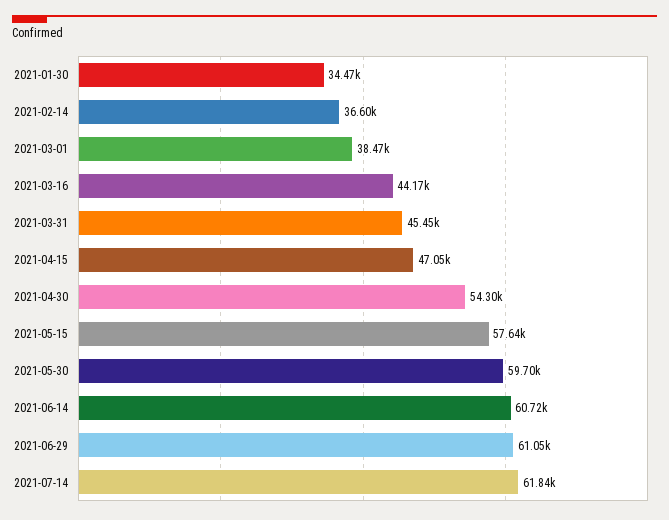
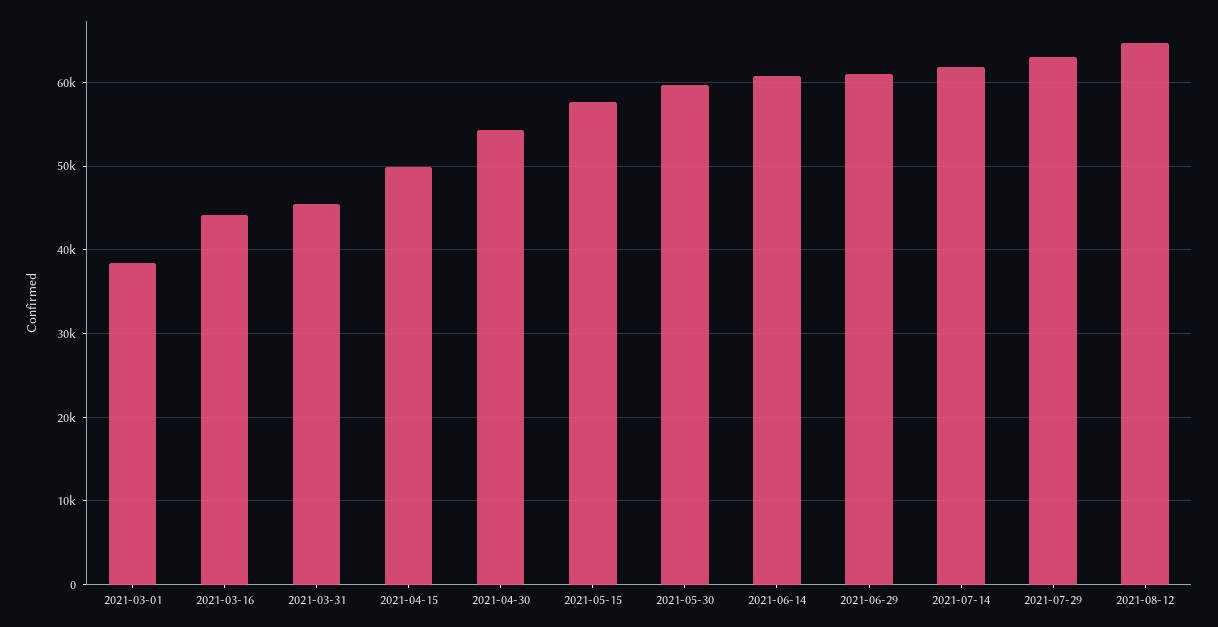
2021-01-30: 34470 -> none
2021-02-14: 36600 -> none
2021-04-15: 47050 -> 50000
2021-07-29: none -> 63000
2021-08-12: none -> 65000

